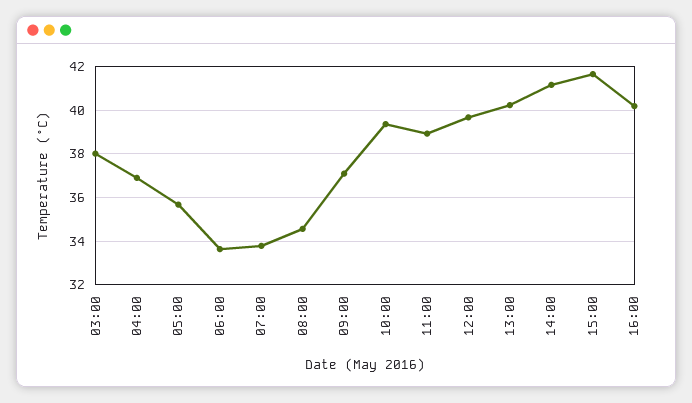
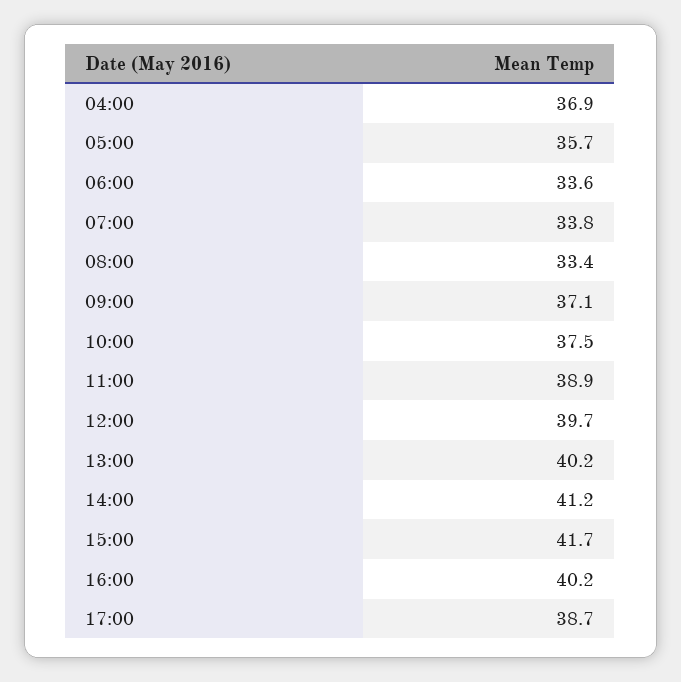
03:00: 38 -> none
08:00: 34.5 -> 33.4
10:00: 39.5 -> 37.5
17:00: none -> 38.7

